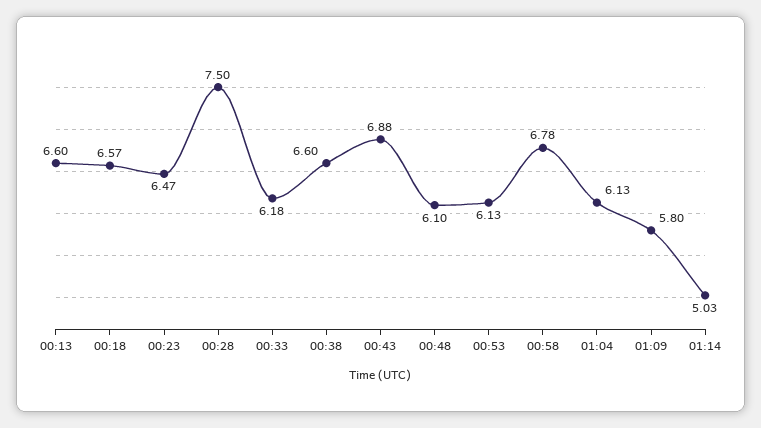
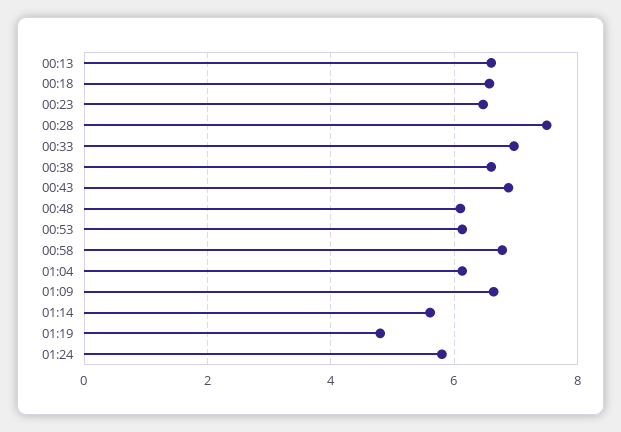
00:33: 6.18 -> 7
01:09: 5.8 -> 6.6
01:14: 5.03 -> 5.6
01:19: none -> 4.8
01:24: none -> 5.8

